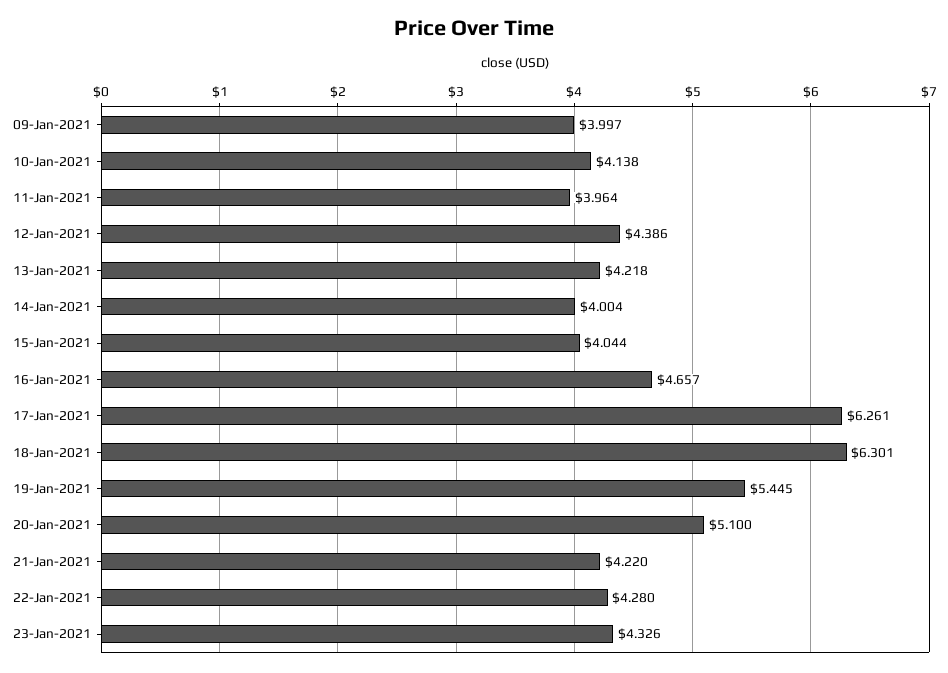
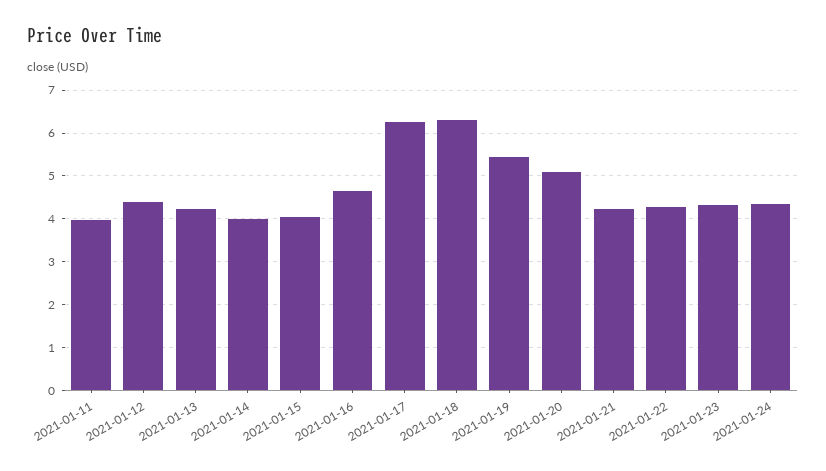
09-Jan-2021: 3.997 -> none
10-Jan-2021: 4.138 -> none
2021-01-24: none -> 4.4

